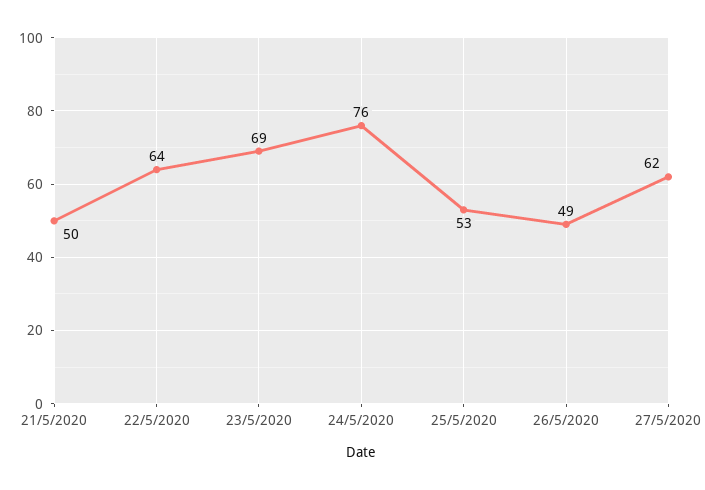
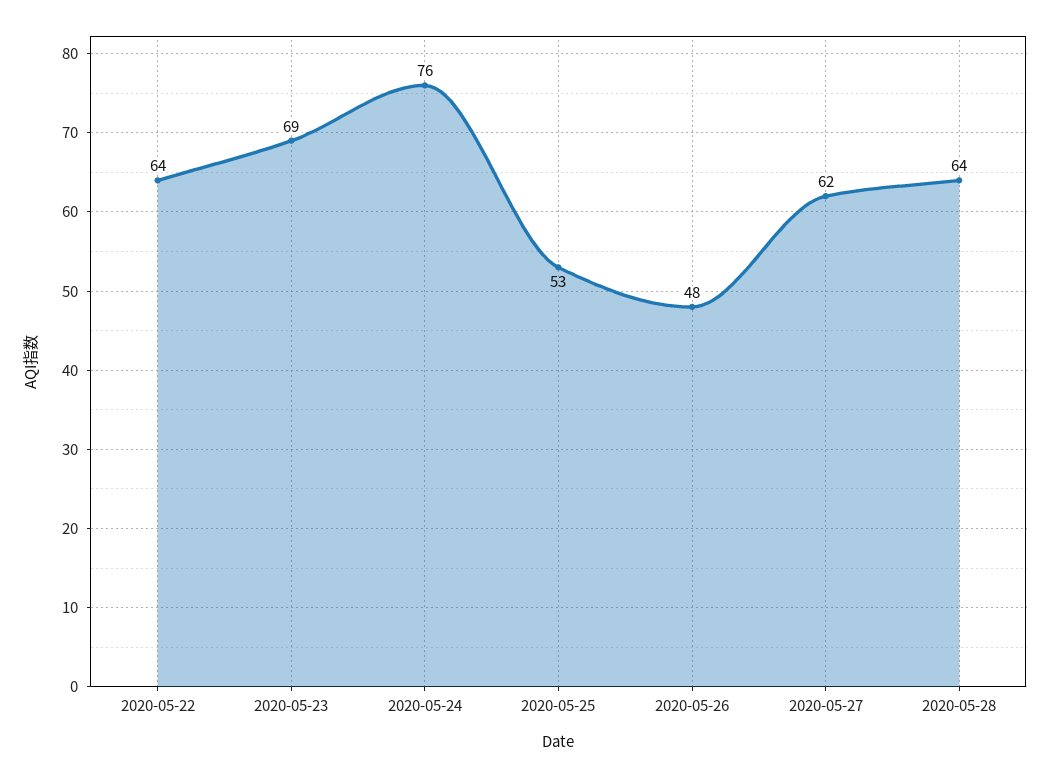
21/5/2020: 50 -> none
26/5/2020: 49 -> 48
2020-05-28: none -> 64

